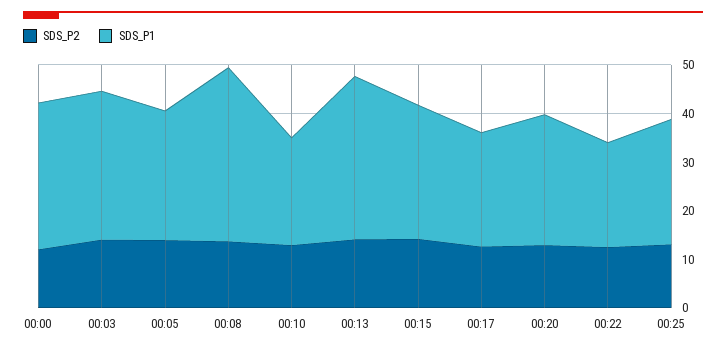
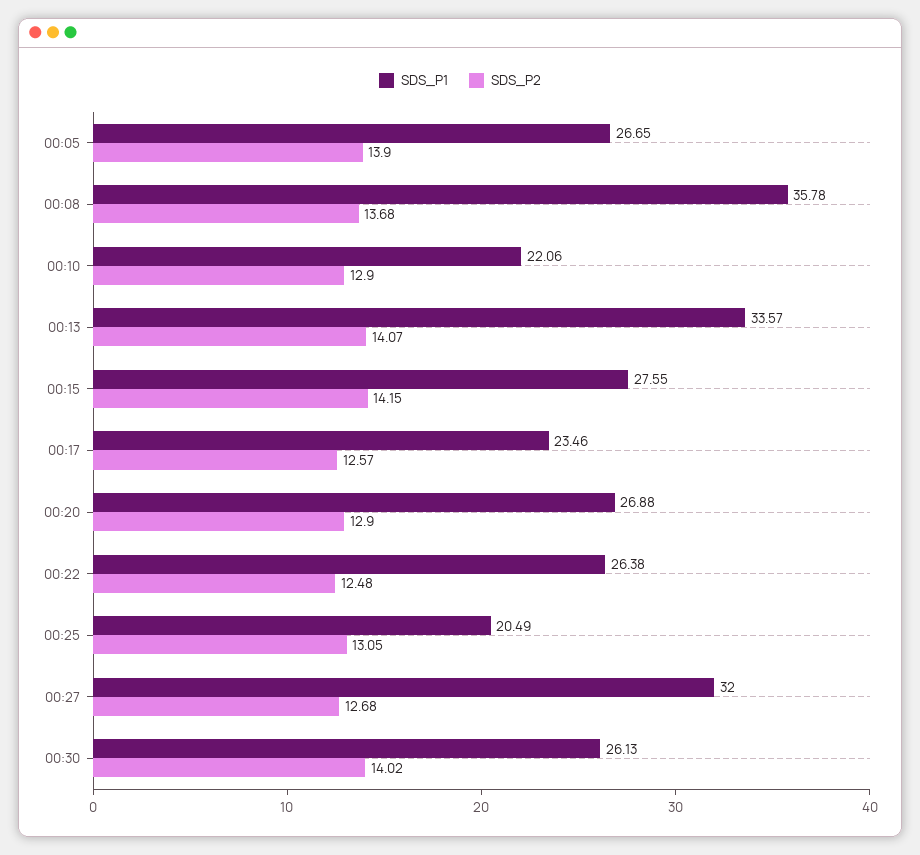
SDS_P2, 00:00: 12 -> none
SDS_P1, 00:00: 30 -> none
SDS_P2, 00:03: 14 -> none
SDS_P1, 00:03: 30 -> none
SDS_P1, 00:22: 22 -> 26.38
SDS_P1, 00:25: 26 -> 20.49
SDS_P1, 00:27: none -> 32
SDS_P2, 00:27: none -> 12.68
SDS_P1, 00:30: none -> 26.13
SDS_P2, 00:30: none -> 14.02

